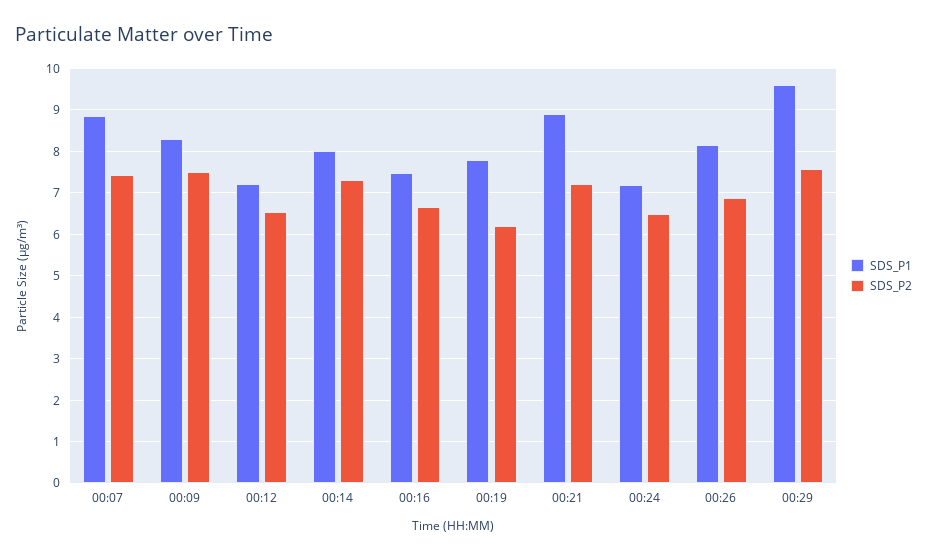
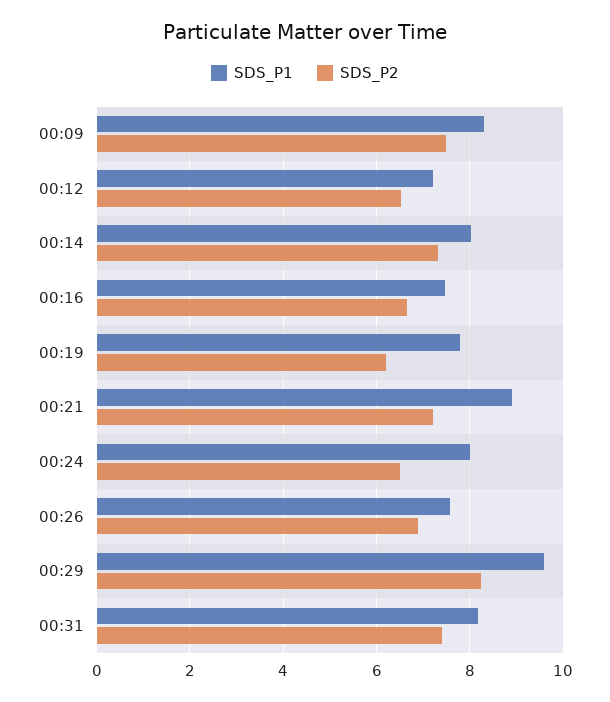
SDS_P1, 00:07: 8.8 -> none
SDS_P2, 00:07: 7.4 -> none
SDS_P1, 00:24: 7.2 -> 8
SDS_P1, 00:26: 8.2 -> 7.6
SDS_P2, 00:29: 7.6 -> 8.2
SDS_P1, 00:31: none -> 8.2
SDS_P2, 00:31: none -> 7.4

